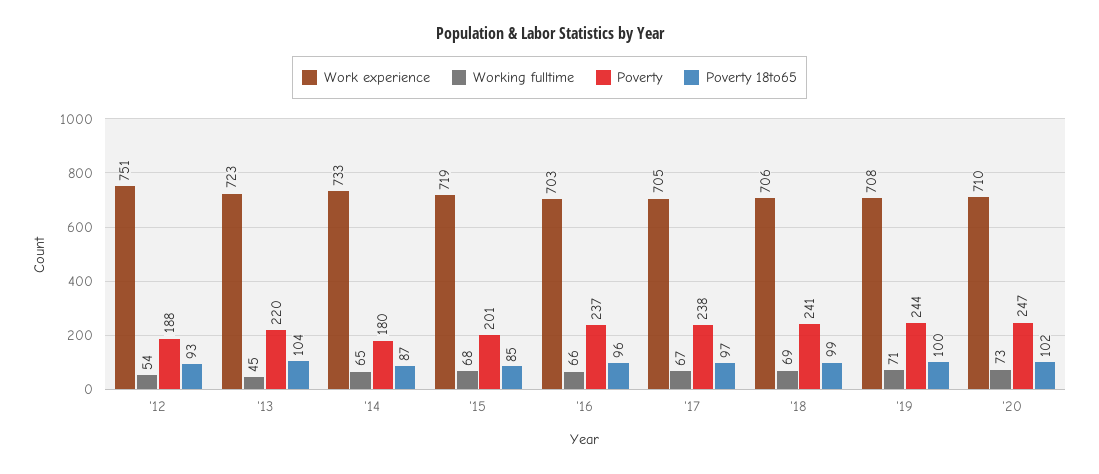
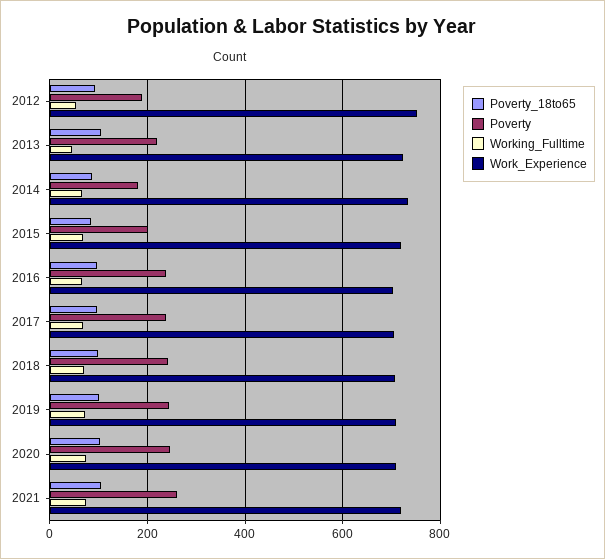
Poverty 18to65, 2021: none -> 100
Poverty, 2021: none -> 260
Working fulltime, 2021: none -> 80
Work experience, 2021: none -> 720

